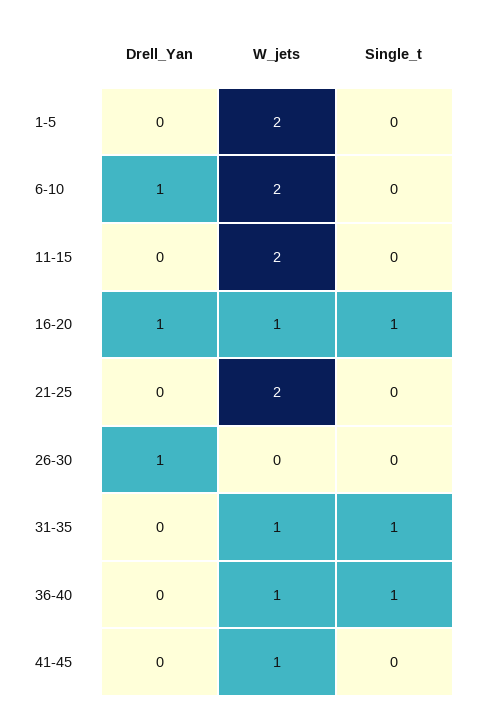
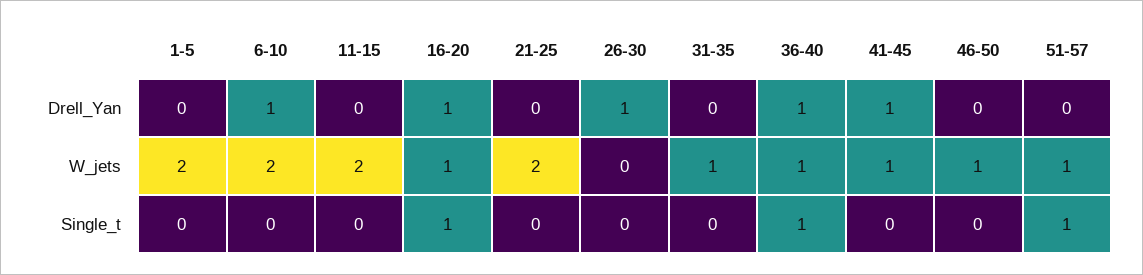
Single_t, 31-35: 1 -> 0
Drell_Yan, 36-40: 0 -> 1
Drell_Yan, 41-45: 0 -> 1
Drell_Yan, 46-50: none -> 0
Drell_Yan, 51-57: none -> 0
W_jets, 46-50: none -> 1
W_jets, 51-57: none -> 1
Single_t, 46-50: none -> 0
Single_t, 51-57: none -> 1

